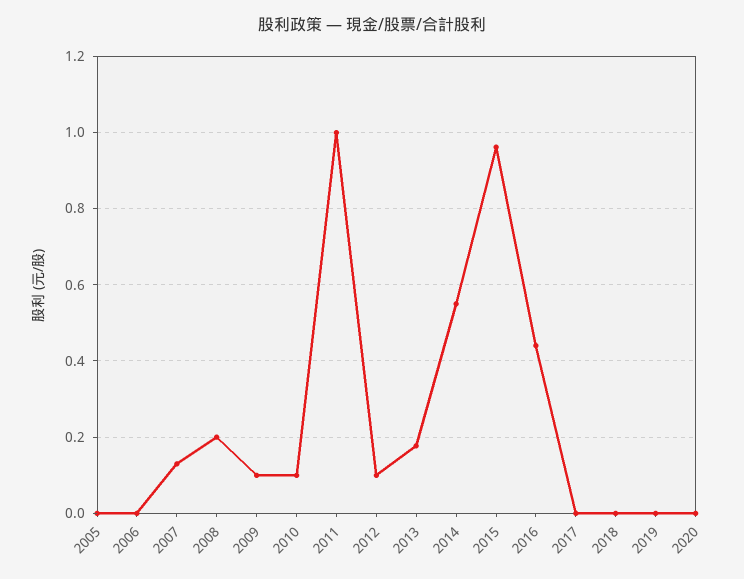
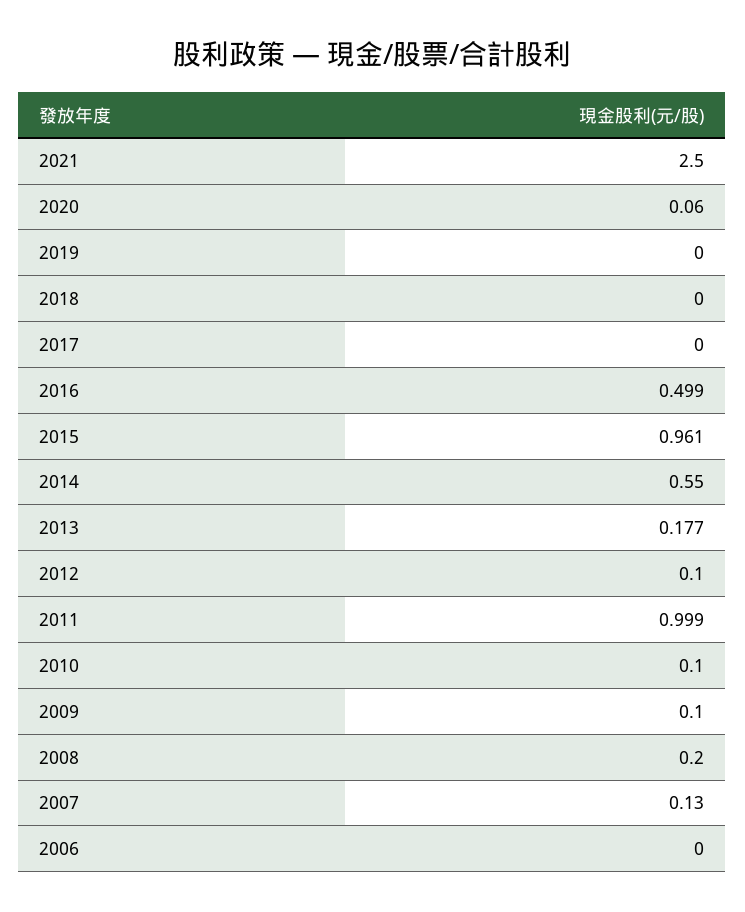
2005: 0 -> none
2016: 0.44 -> 0.499
2020: 0 -> 0.06
2021: none -> 2.5

